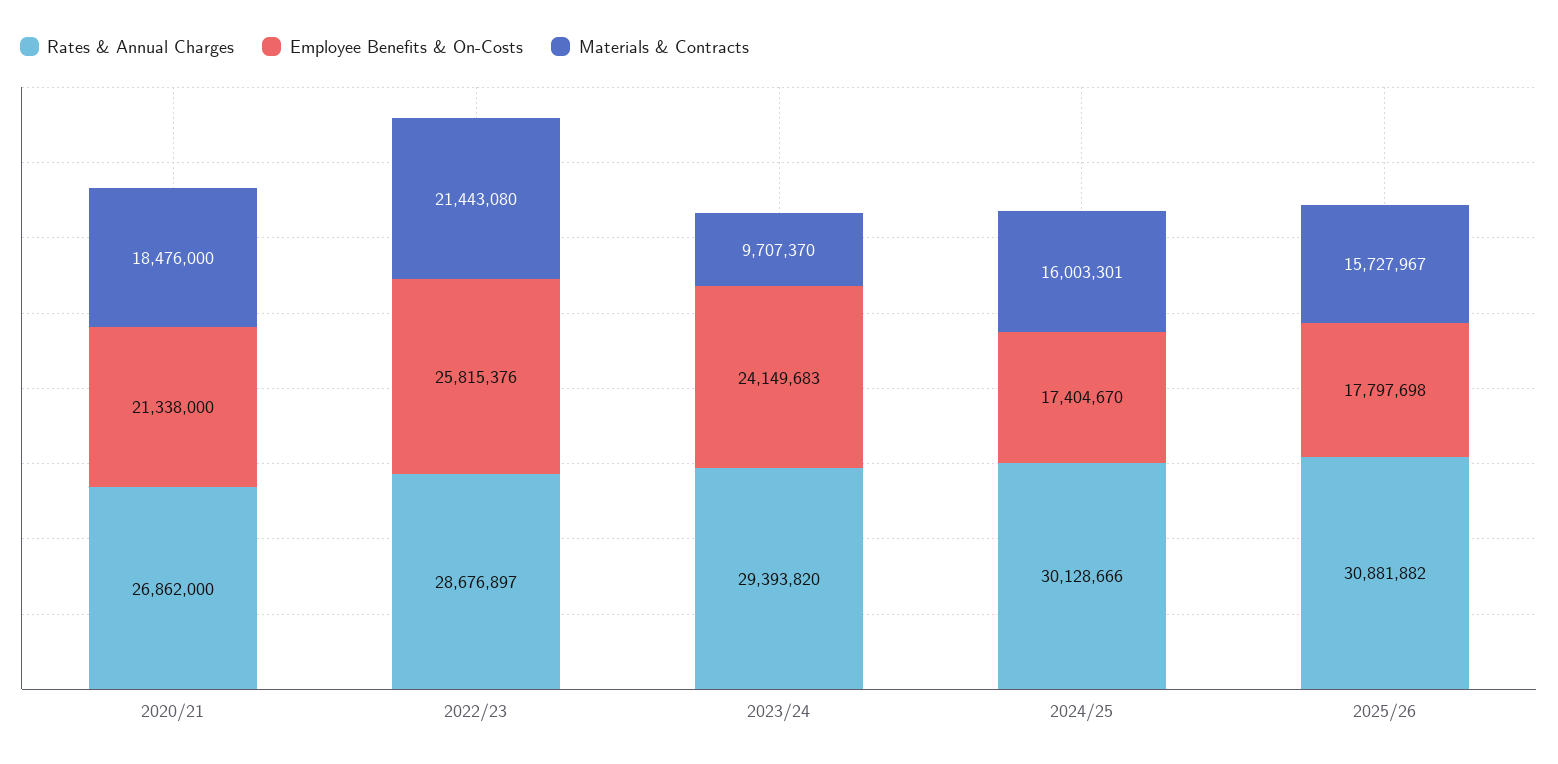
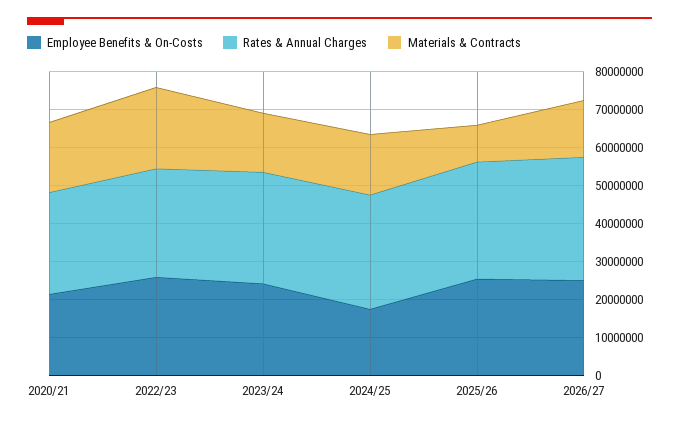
Materials & Contracts, 2023/24: 9707370 -> 15000000
Employee Benefits & On-Costs, 2025/26: 17797698 -> 25000000
Materials & Contracts, 2025/26: 15727967 -> 10000000
Employee Benefits & On-Costs, 2026/27: none -> 25000000
Rates & Annual Charges, 2026/27: none -> 32500000
Materials & Contracts, 2026/27: none -> 15000000

